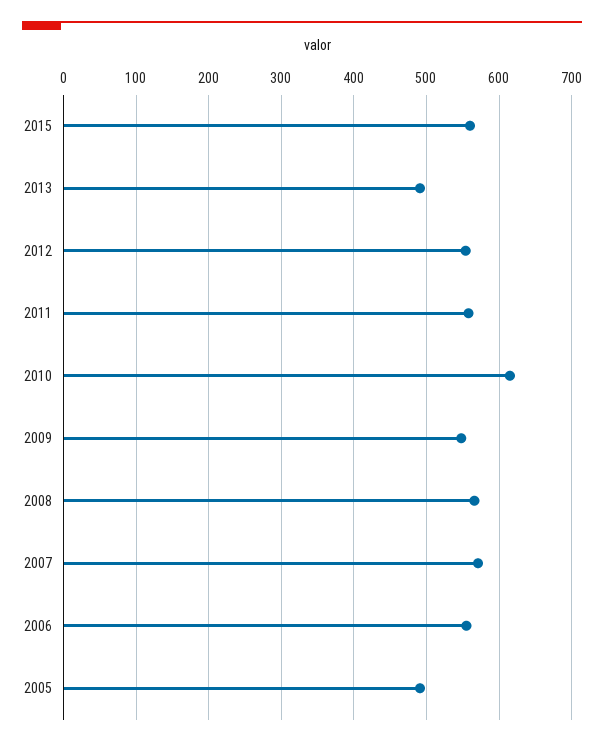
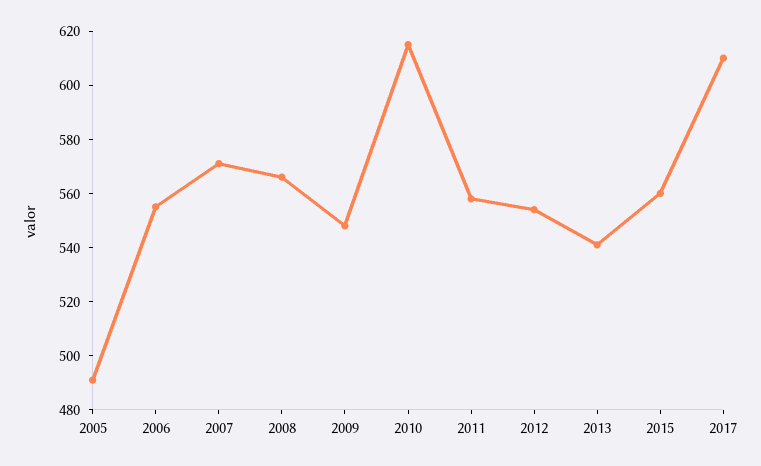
2013: 490 -> 540
2017: none -> 610

